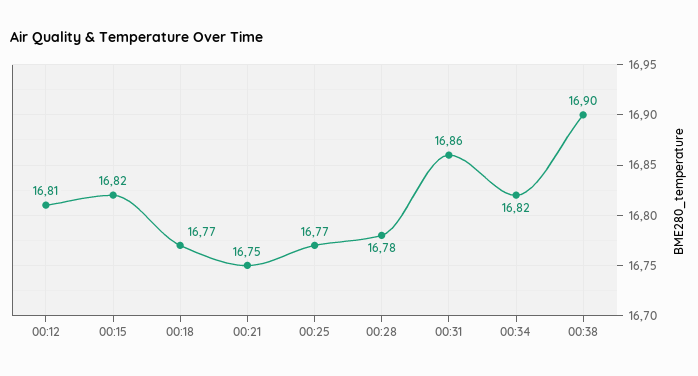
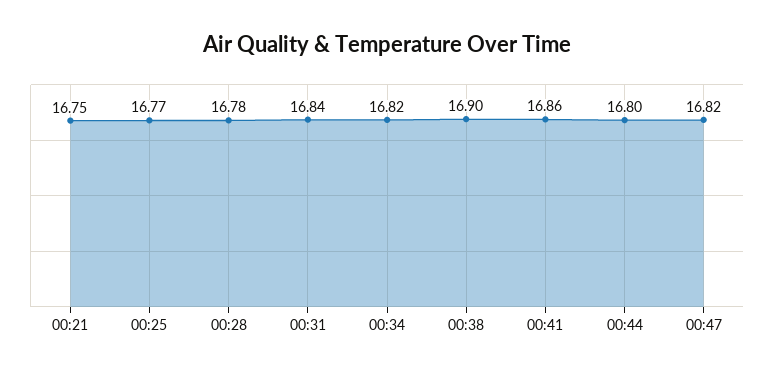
00:12: 16.81 -> none
00:15: 16.82 -> none
00:18: 16.77 -> none
00:31: 16.86 -> 16.84
00:41: none -> 16.86
00:44: none -> 16.8
00:47: none -> 16.82

